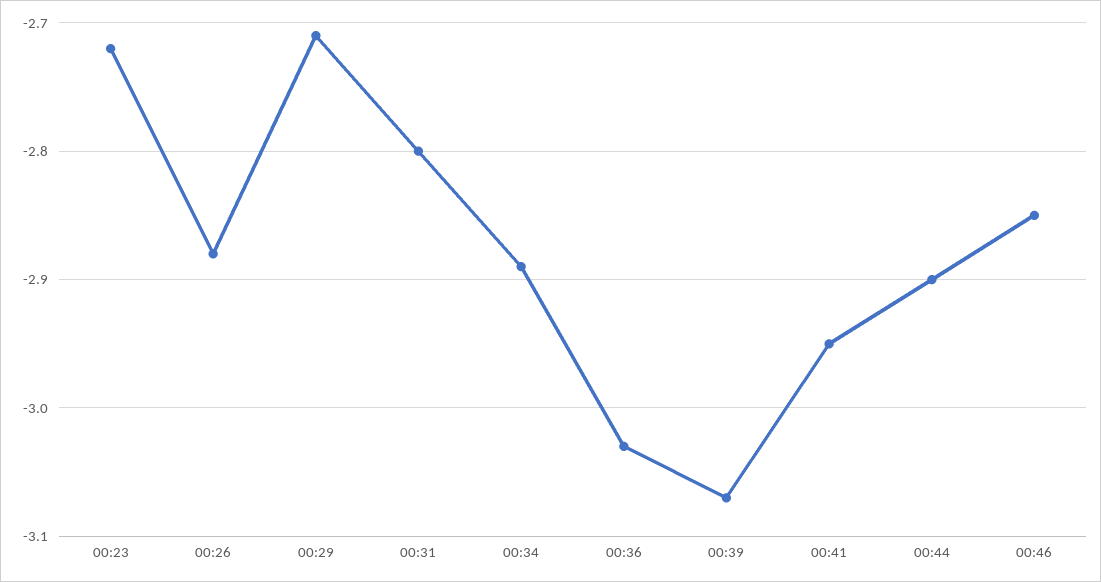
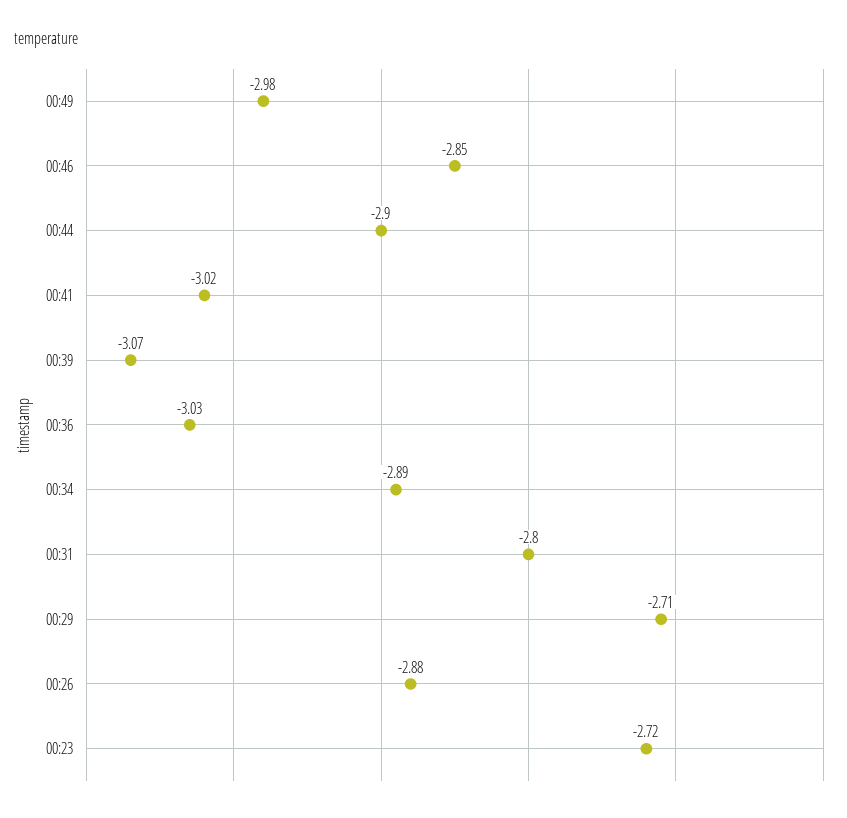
00:41: -2.95 -> -3.02
00:49: none -> -2.98

